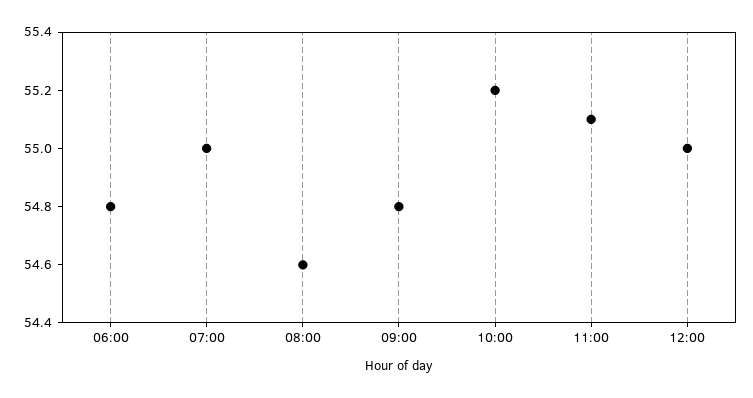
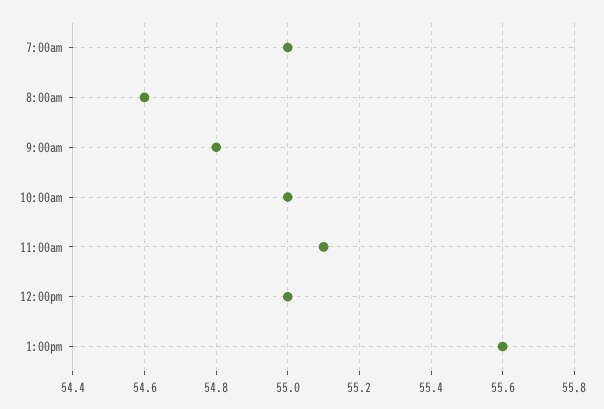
06:00: 54.8 -> none
10:00: 55.2 -> 55
1:00pm: none -> 55.6

